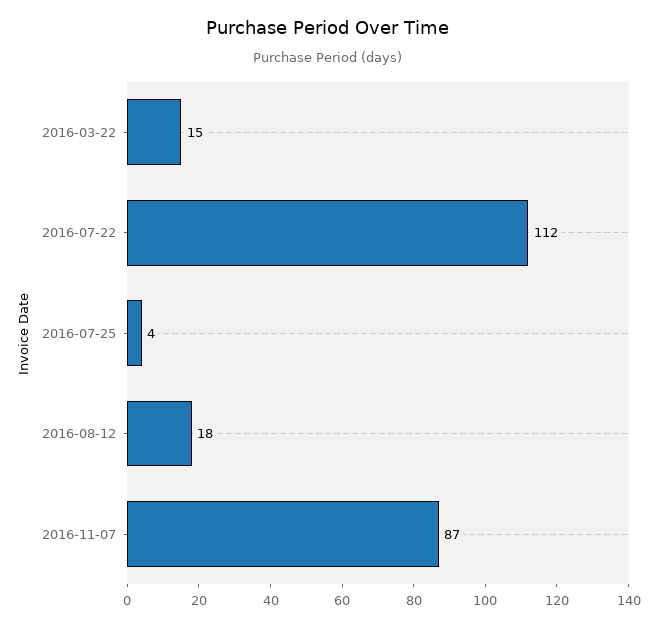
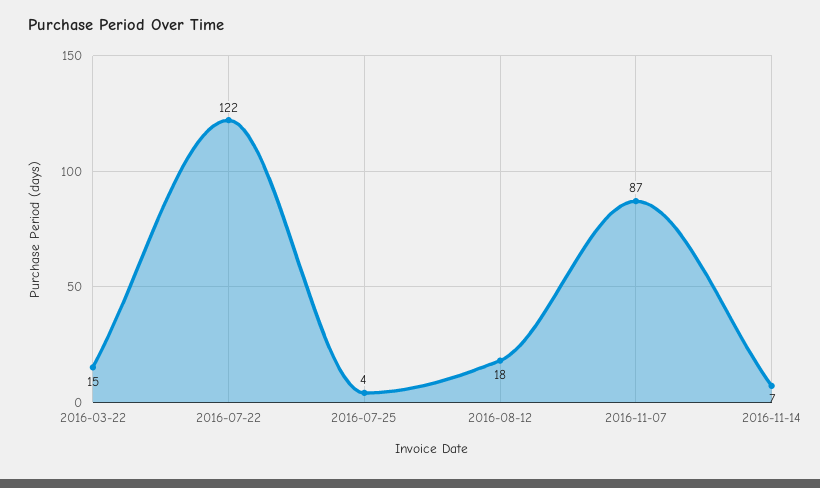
2016-07-22: 112 -> 122
2016-11-14: none -> 7

